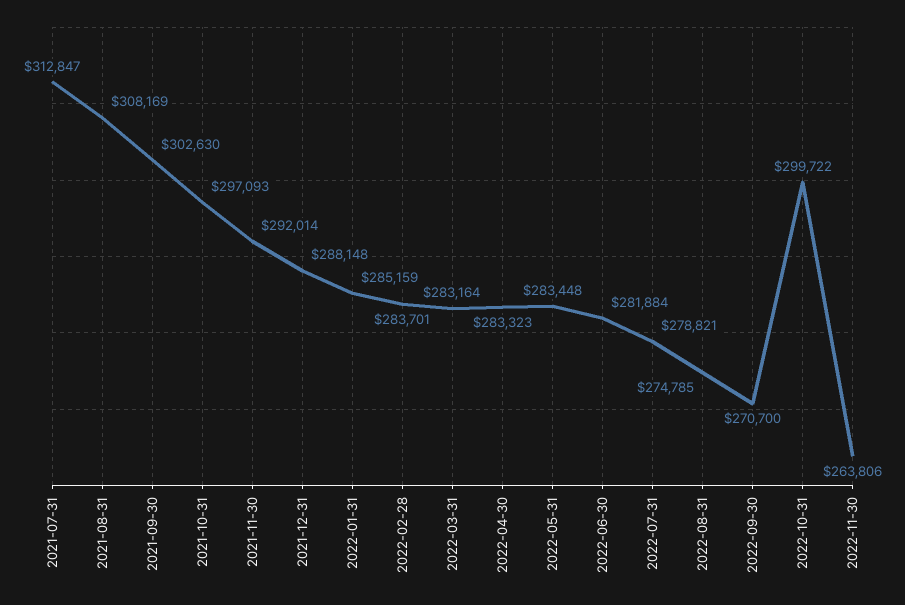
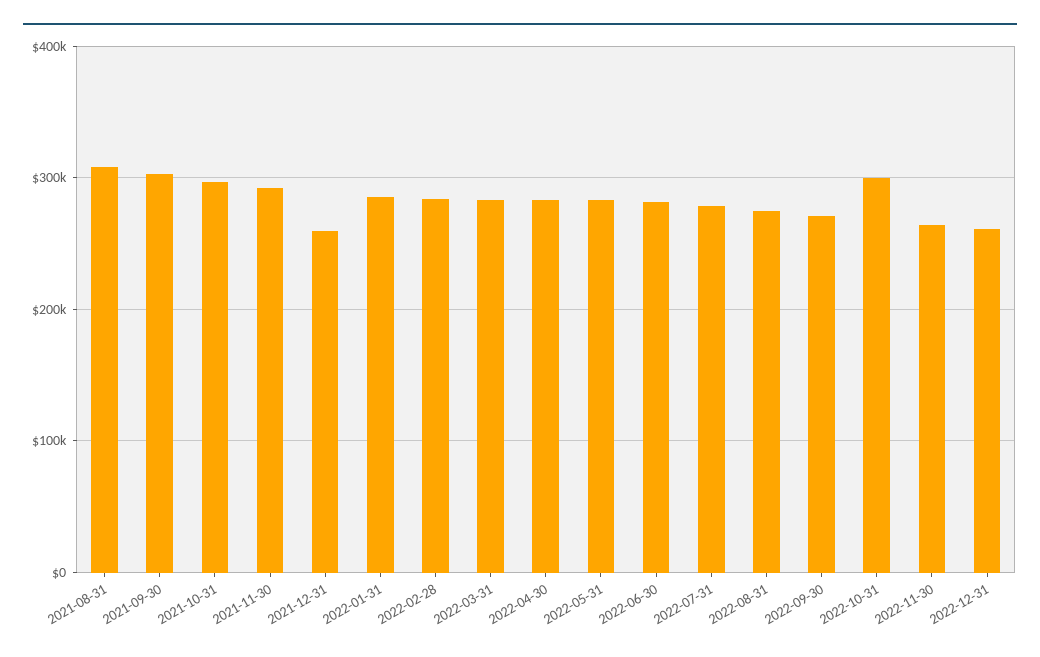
2021-07-31: 312847 -> none
2021-12-31: 288148 -> 260000
2022-12-31: none -> 260000

